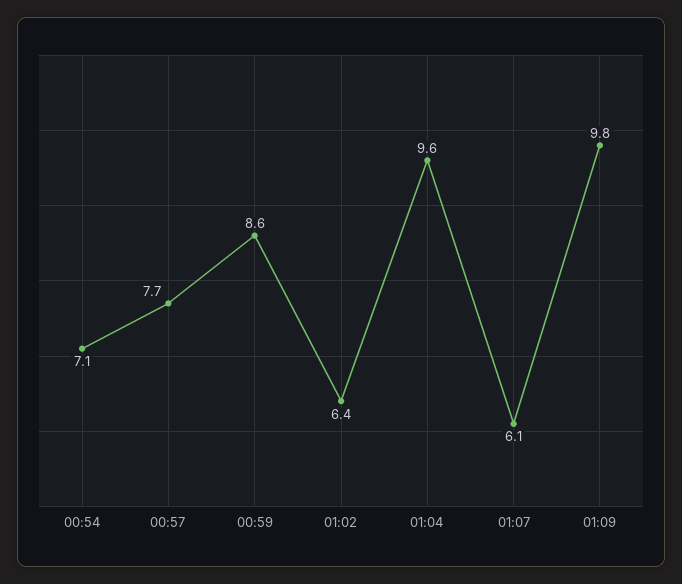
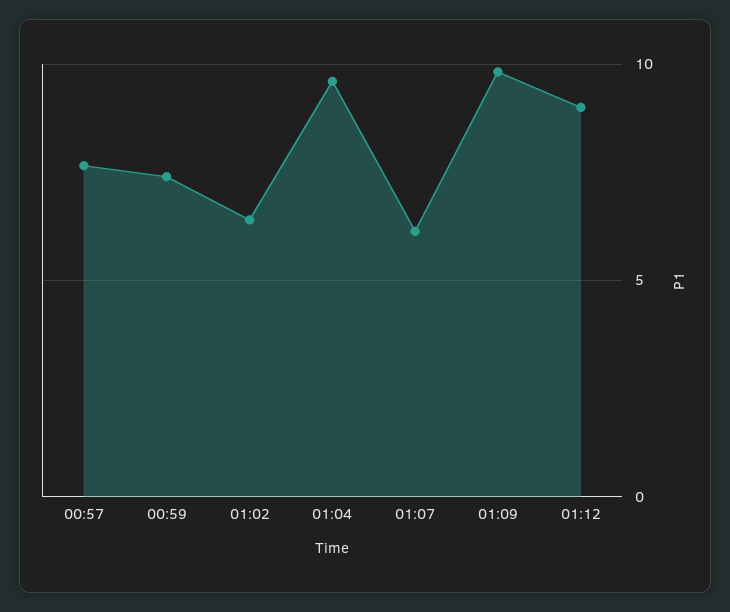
00:54: 7.1 -> none
00:59: 8.6 -> 7.5
01:12: none -> 9

